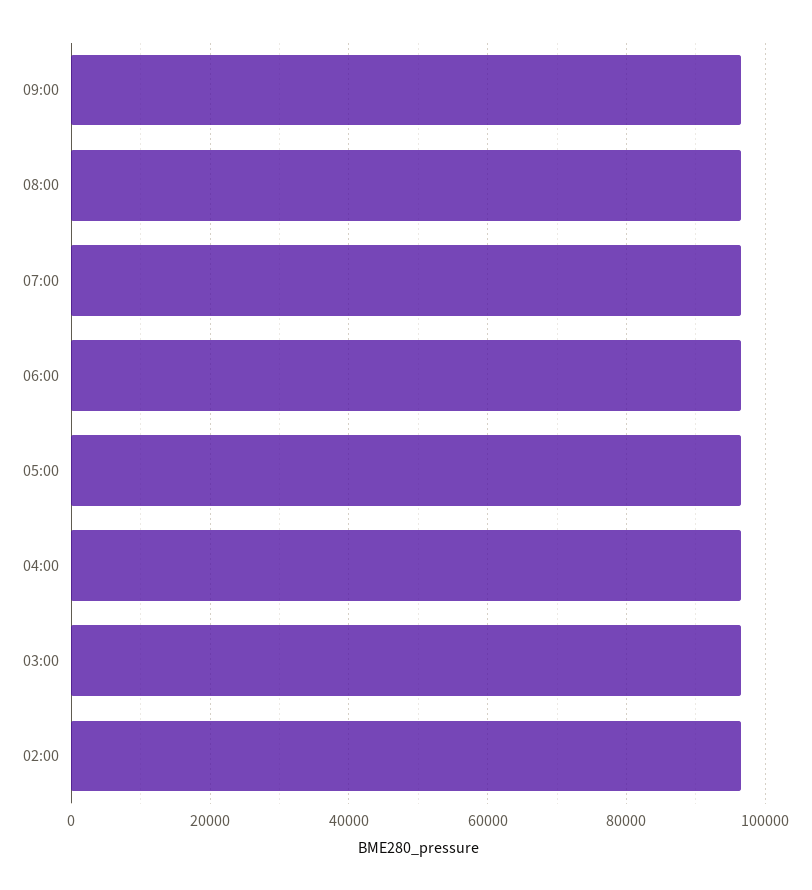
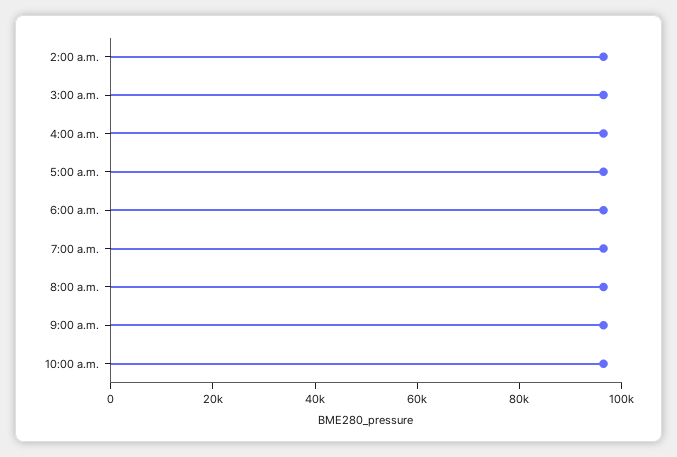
10:00 a.m.: none -> 95000

